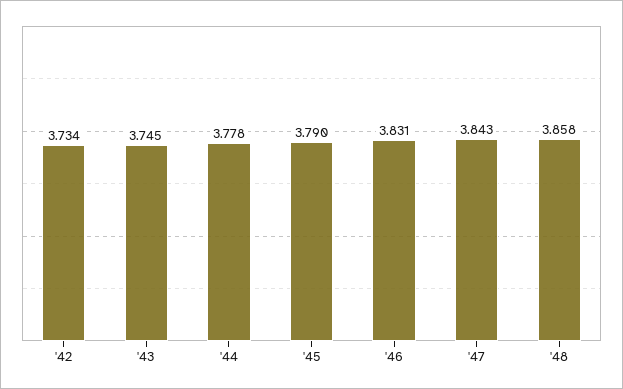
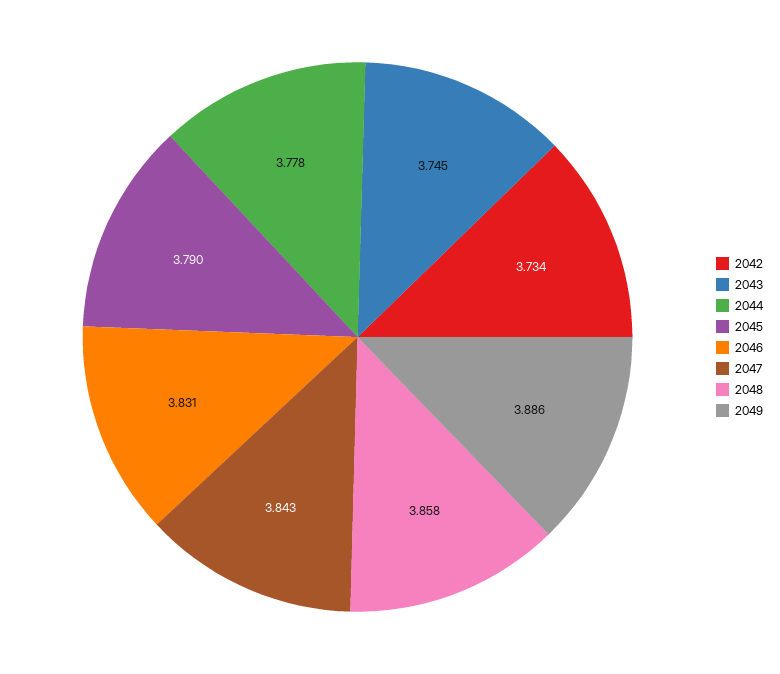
2049: none -> 3.886

